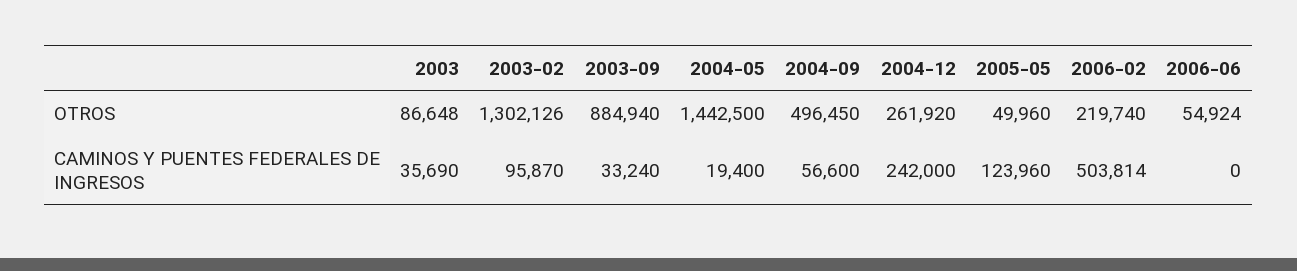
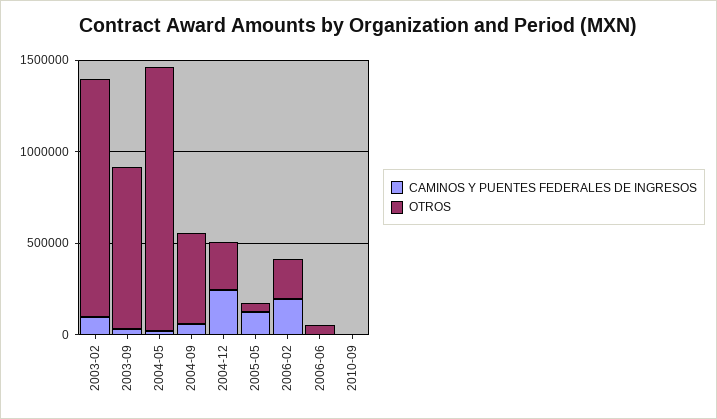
OTROS, 2003: 86648 -> none
CAMINOS Y PUENTES FEDERALES DE INGRESOS, 2003: 35690 -> none
CAMINOS Y PUENTES FEDERALES DE INGRESOS, 2006-02: 503814 -> 200000
CAMINOS Y PUENTES FEDERALES DE INGRESOS, 2010-09: none -> 0
OTROS, 2010-09: none -> 0

